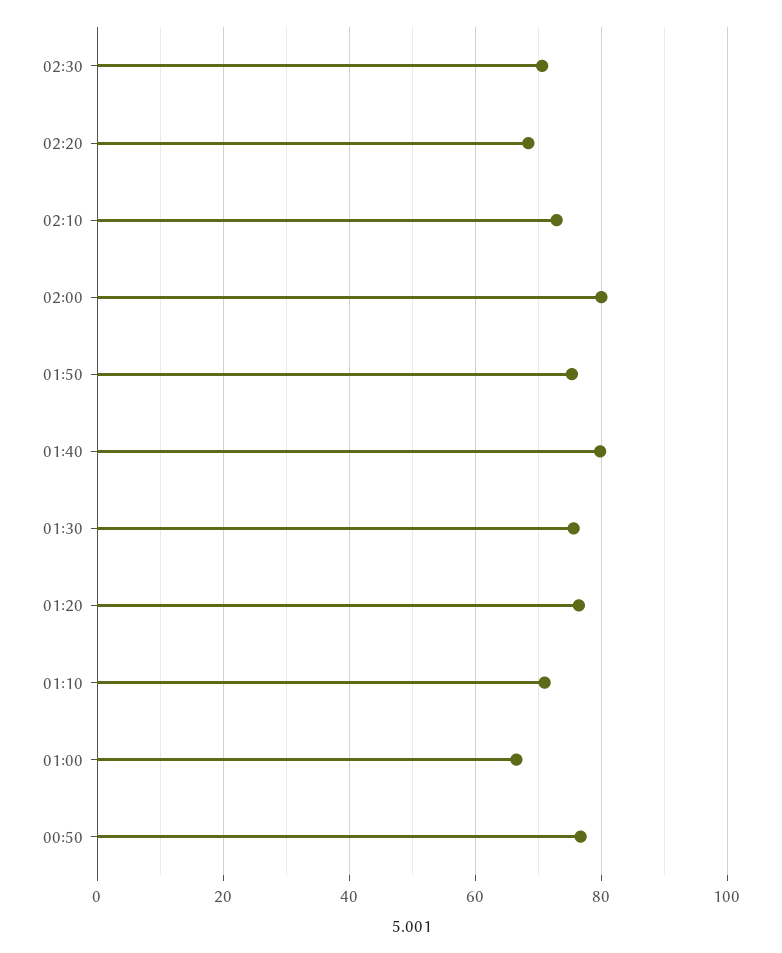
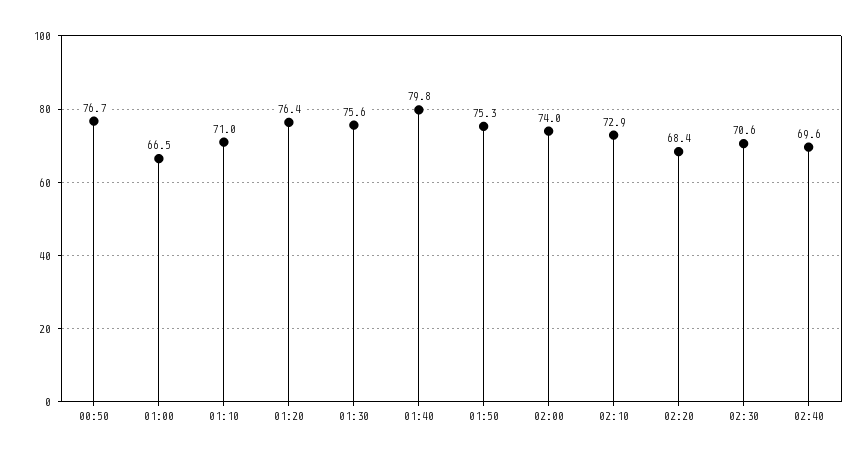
02:00: 80 -> 74
02:40: none -> 69.6

